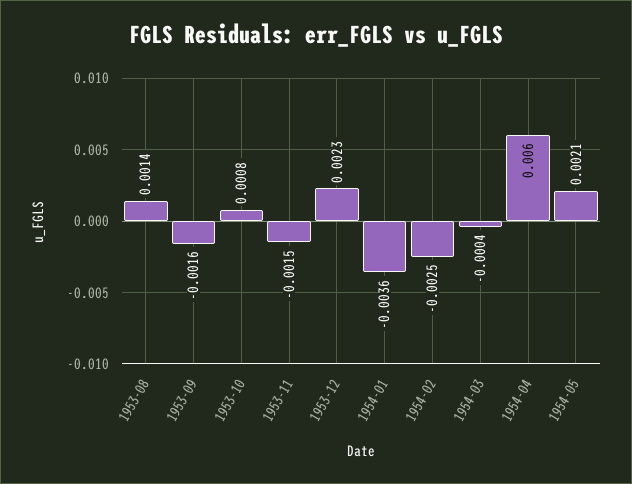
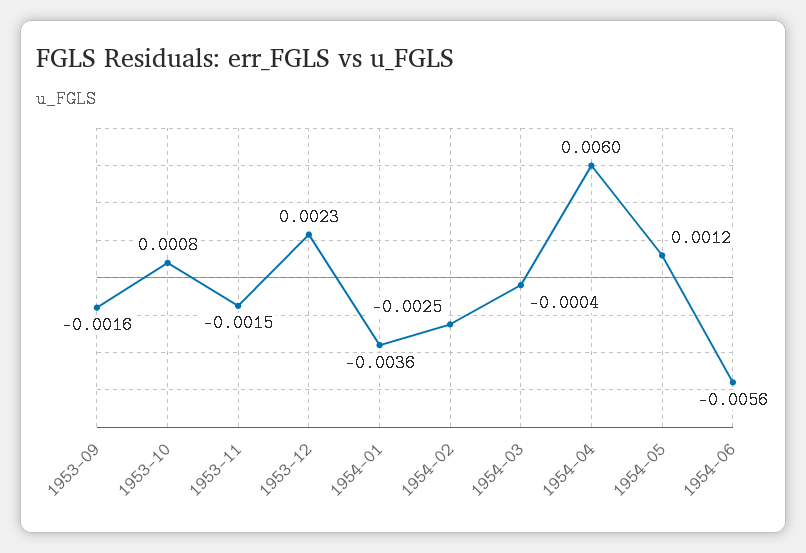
1953-08: 0.0014 -> none
1954-05: 0.0021 -> 0.0012
1954-06: none -> -0.0056

